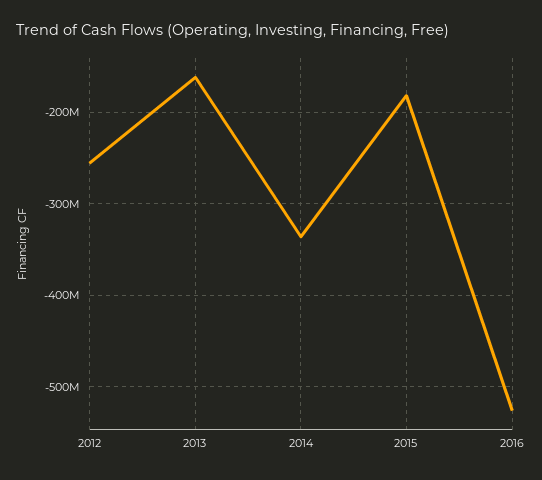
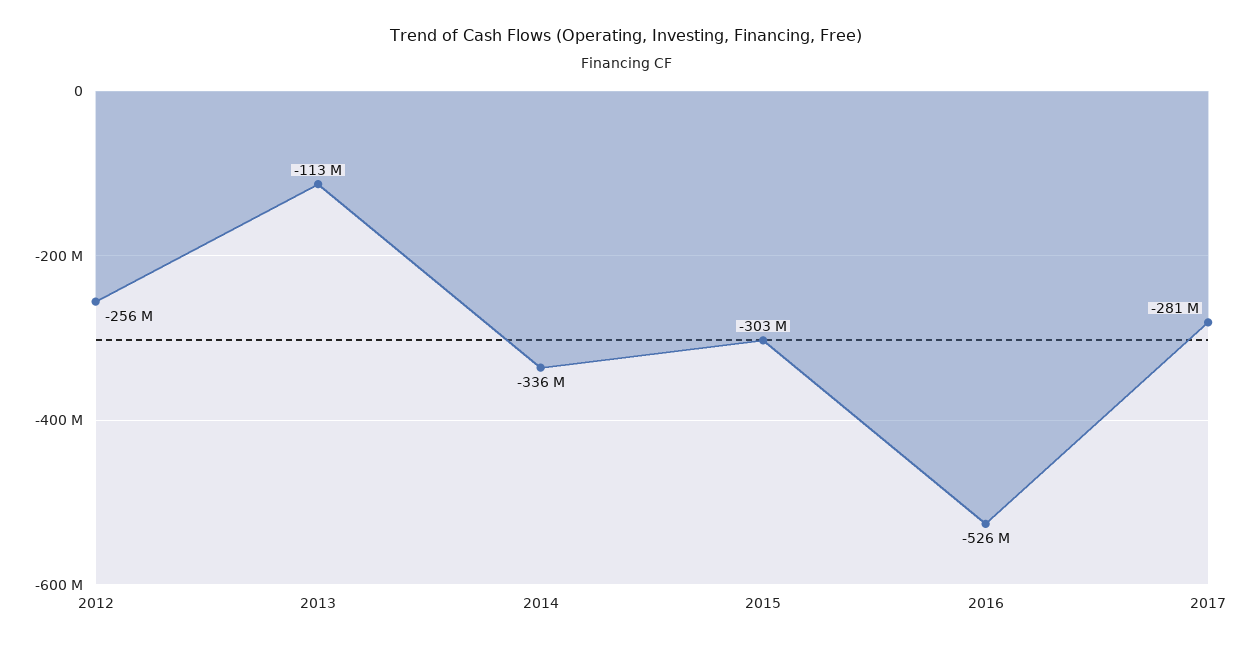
2013: -160000000 -> -113000000
2015: -180000000 -> -303000000
2017: none -> -281000000

